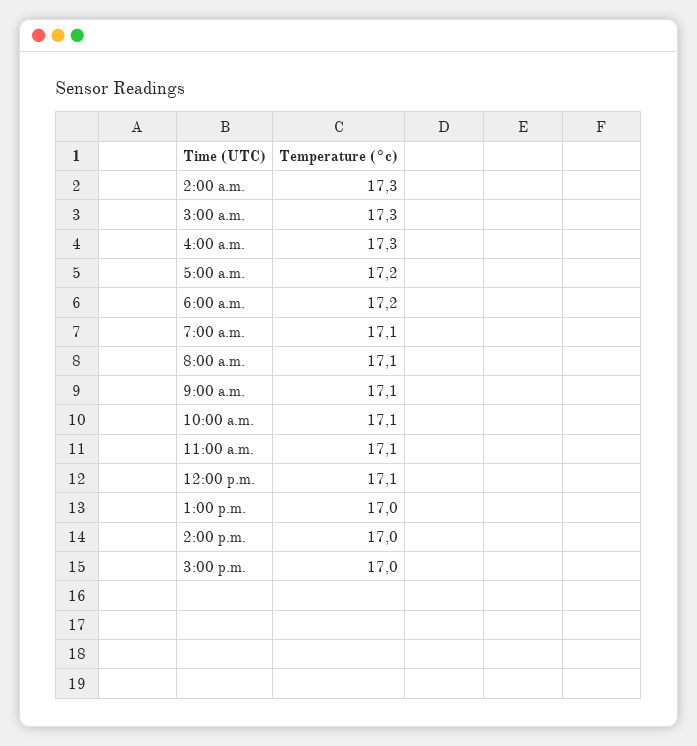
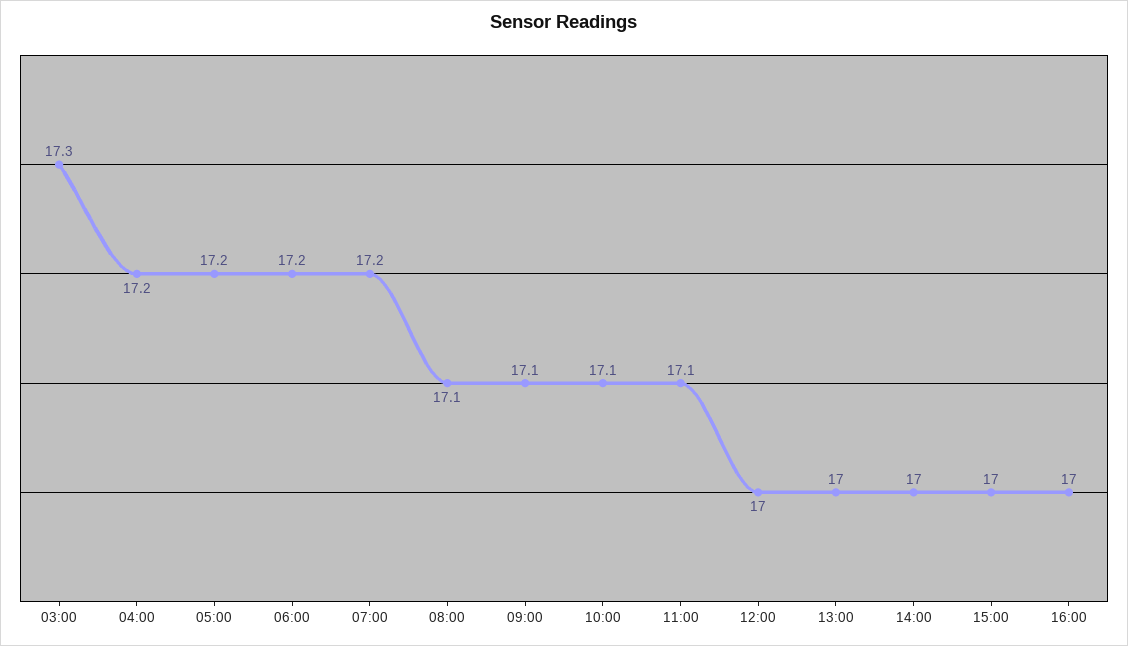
2:00 a.m.: 17.3 -> none
4:00 a.m.: 17.3 -> 17.2
7:00 a.m.: 17.1 -> 17.2
12:00 p.m.: 17.1 -> 17
16:00: none -> 17

